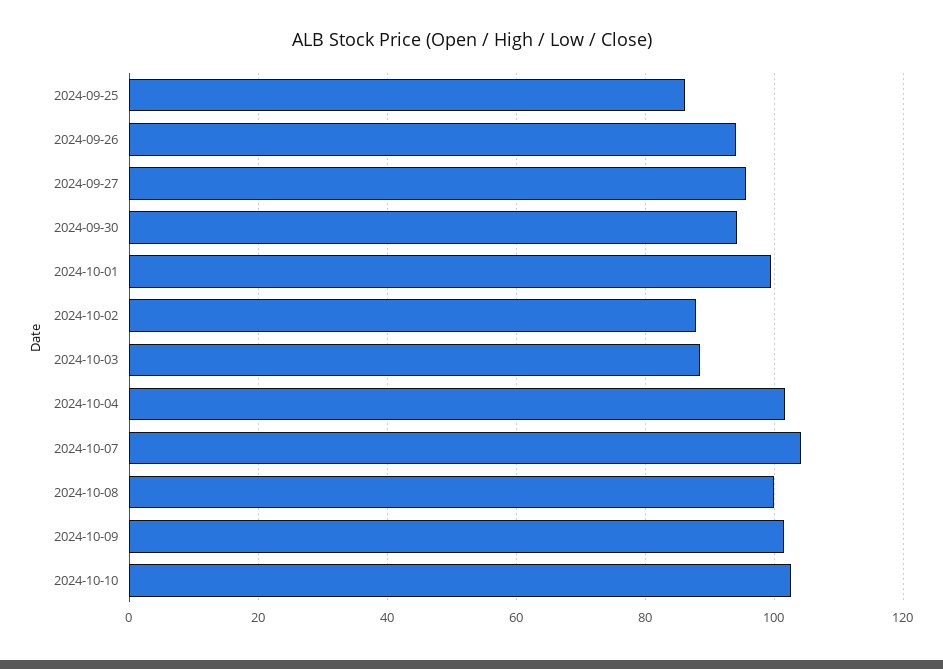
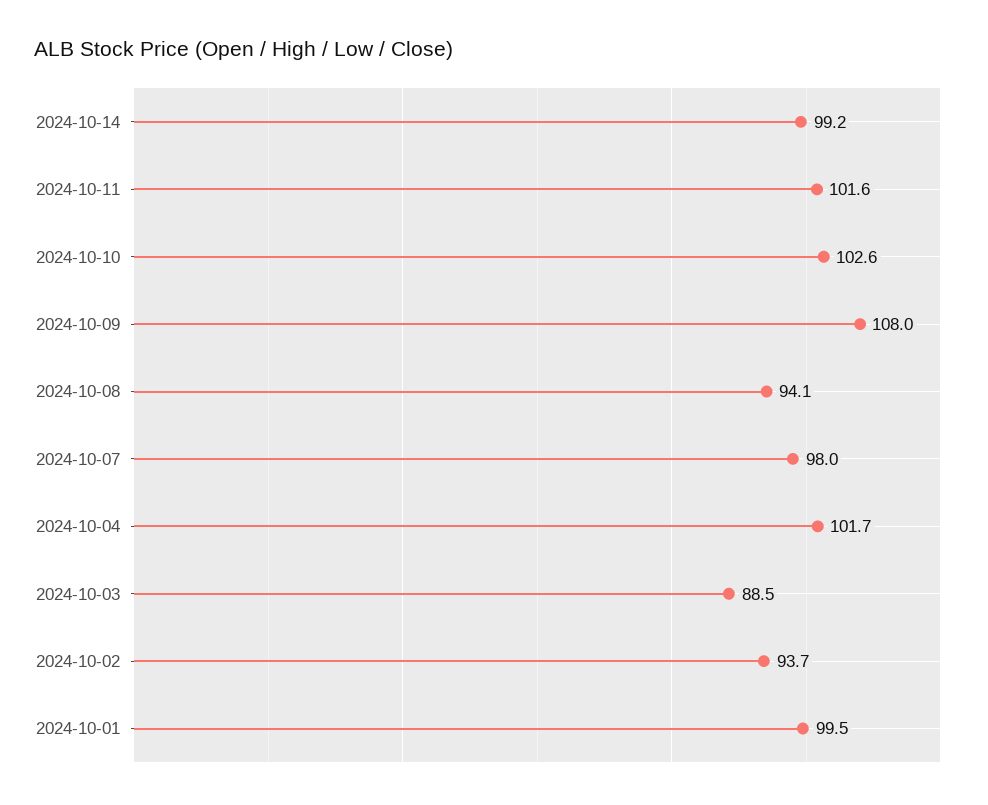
2024-09-25: 86 -> none
2024-09-26: 94 -> none
2024-09-27: 96 -> none
2024-09-30: 94 -> none
2024-10-02: 88 -> 93.7
2024-10-07: 104 -> 98
2024-10-08: 100 -> 94.1
2024-10-09: 102 -> 108
2024-10-14: none -> 99.2
2024-10-11: none -> 101.6

